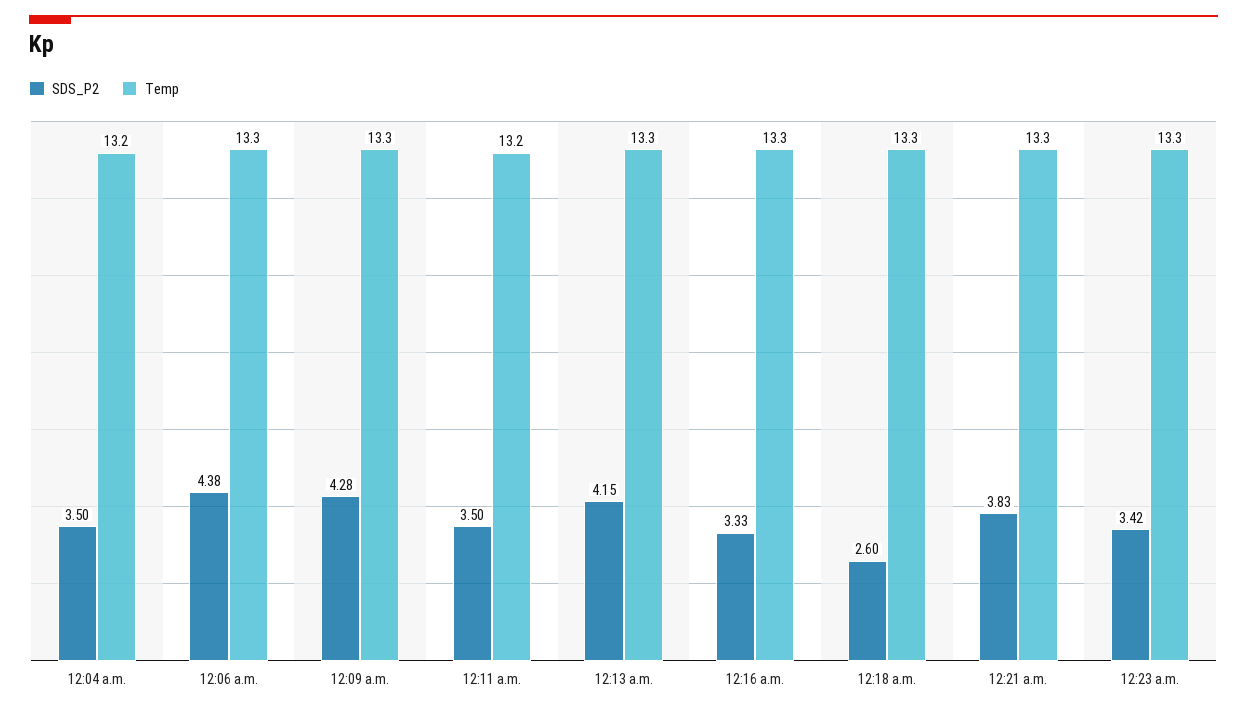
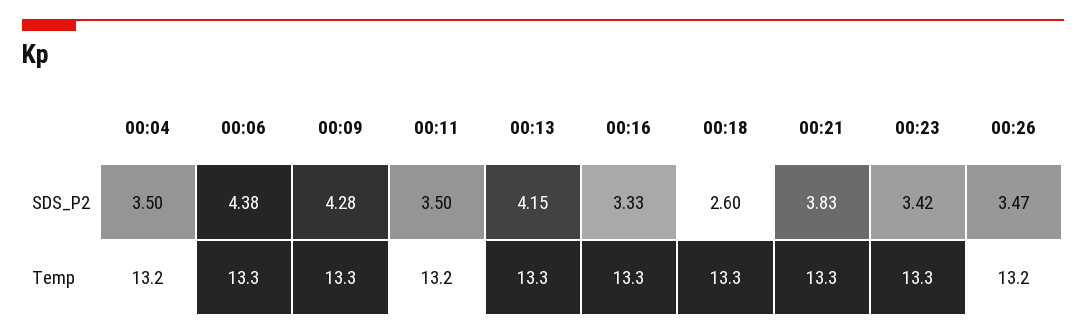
SDS_P2, 00:26: none -> 3.47
Temp, 00:26: none -> 13.2

